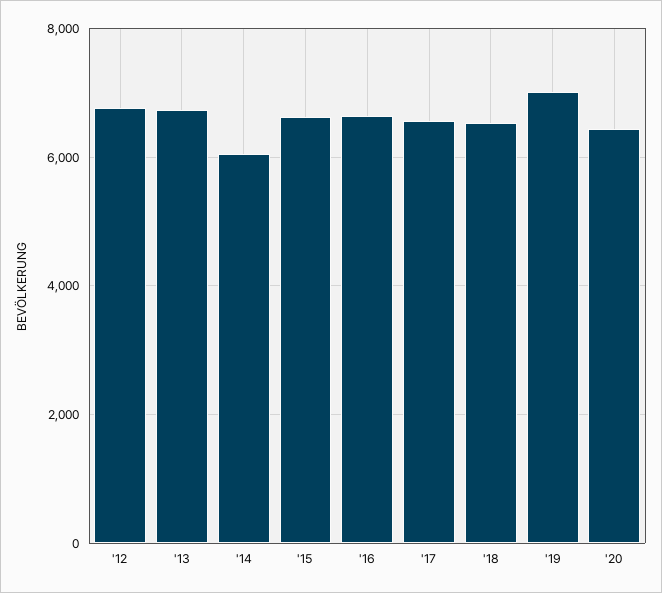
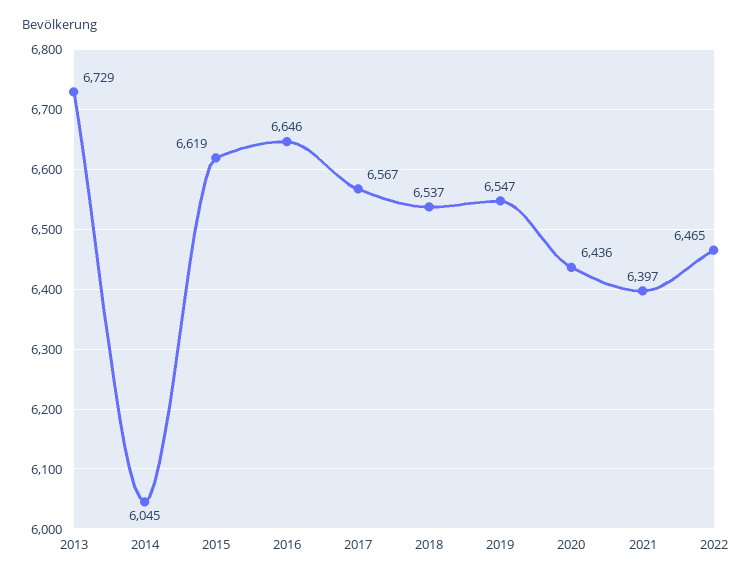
'12: 6800 -> none
'19: 7000 -> 6547
2021: none -> 6397
2022: none -> 6465

